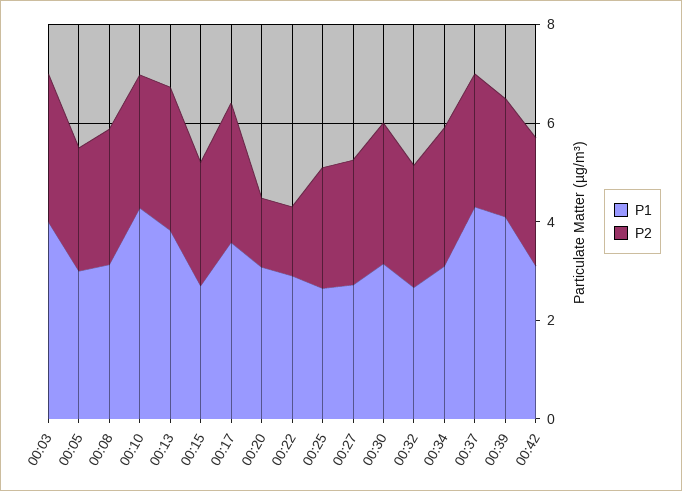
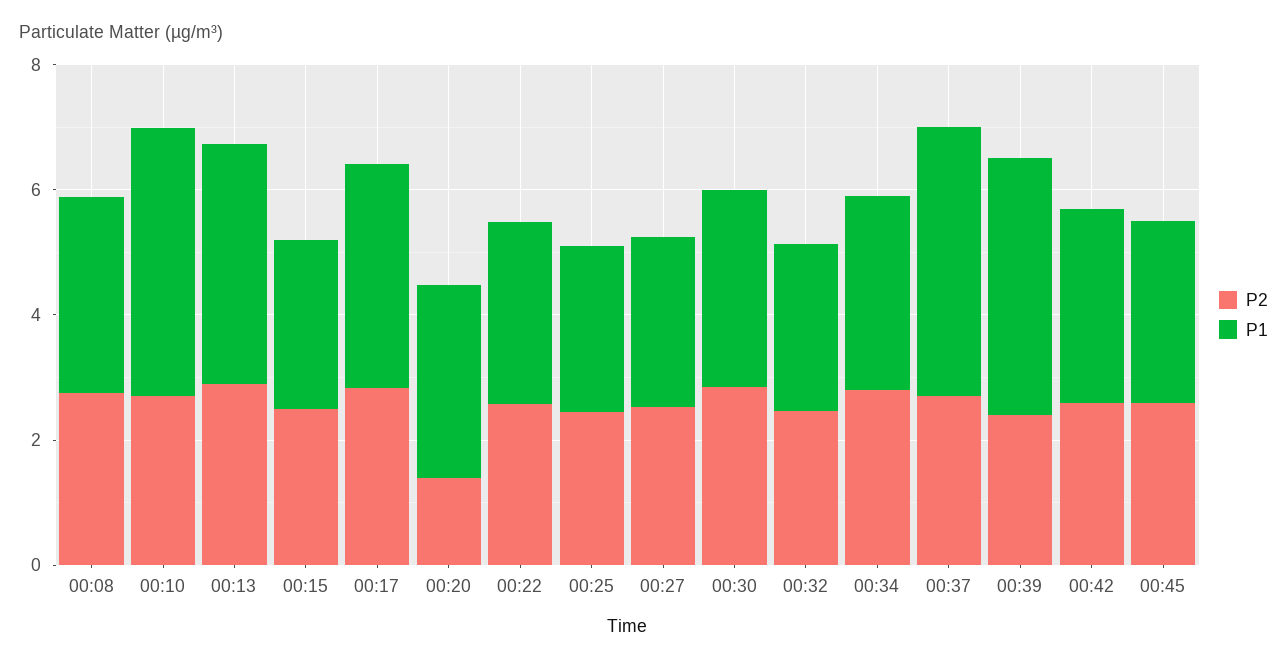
P1, 00:03: 4 -> none
P2, 00:03: 3 -> none
P1, 00:05: 3 -> none
P2, 00:05: 2.5 -> none
P2, 00:22: 1.5 -> 2.5
P2, 00:45: none -> 2.5
P1, 00:45: none -> 3

